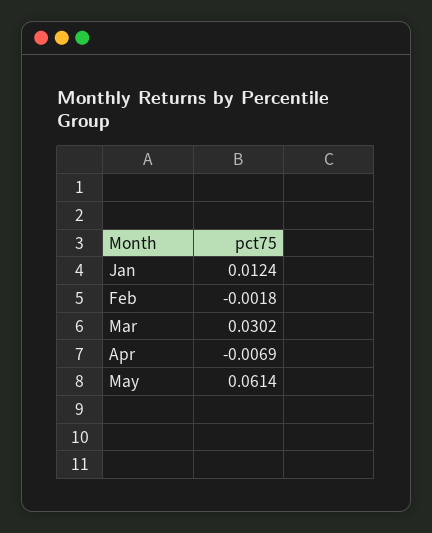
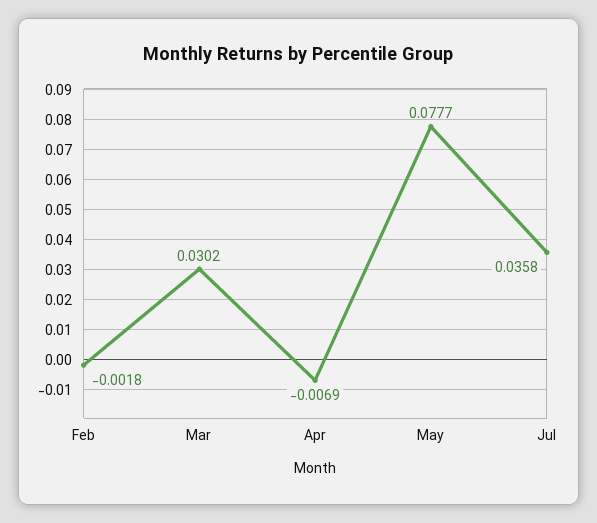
Jan: 0.0124 -> none
May: 0.0614 -> 0.0777
Jul: none -> 0.0358

